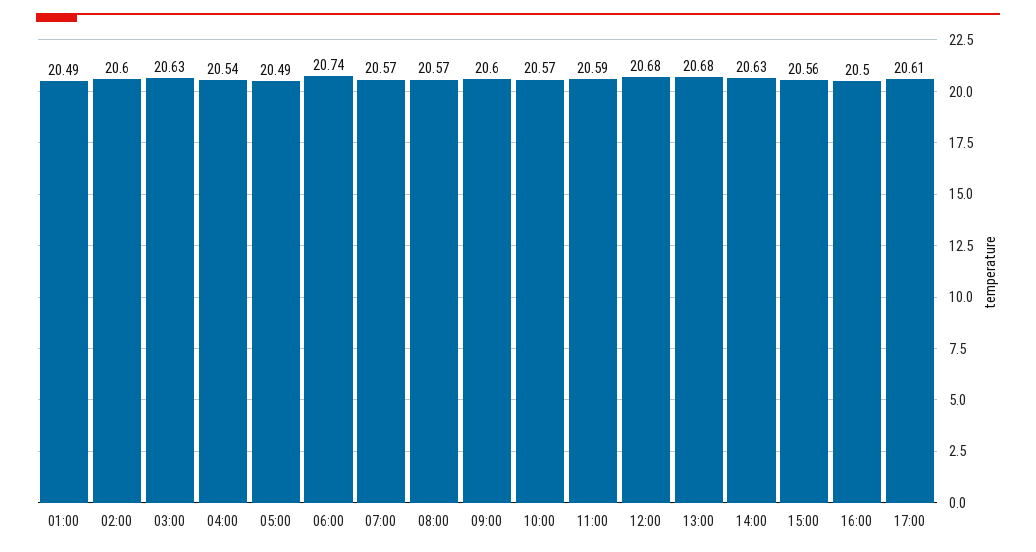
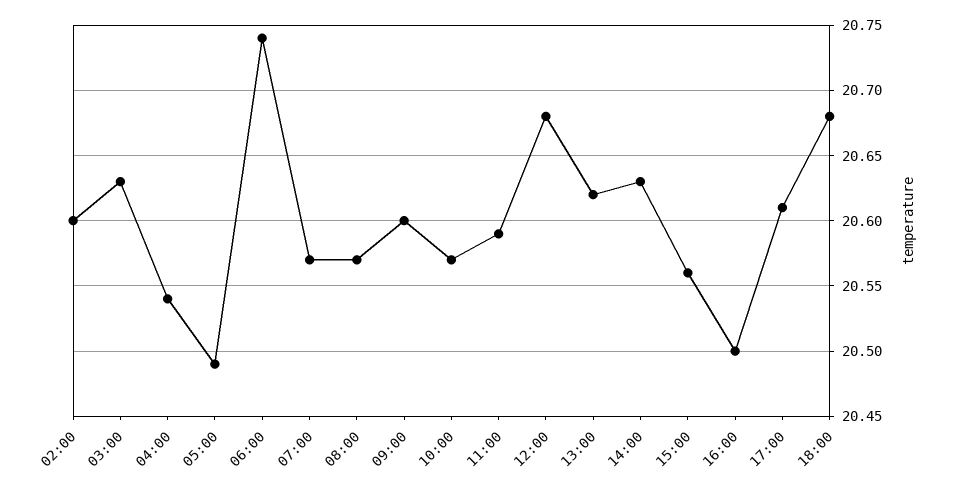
01:00: 20.49 -> none
13:00: 20.68 -> 20.62
18:00: none -> 20.68

